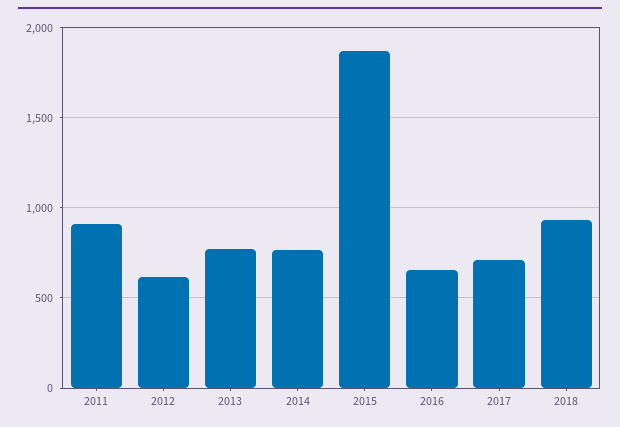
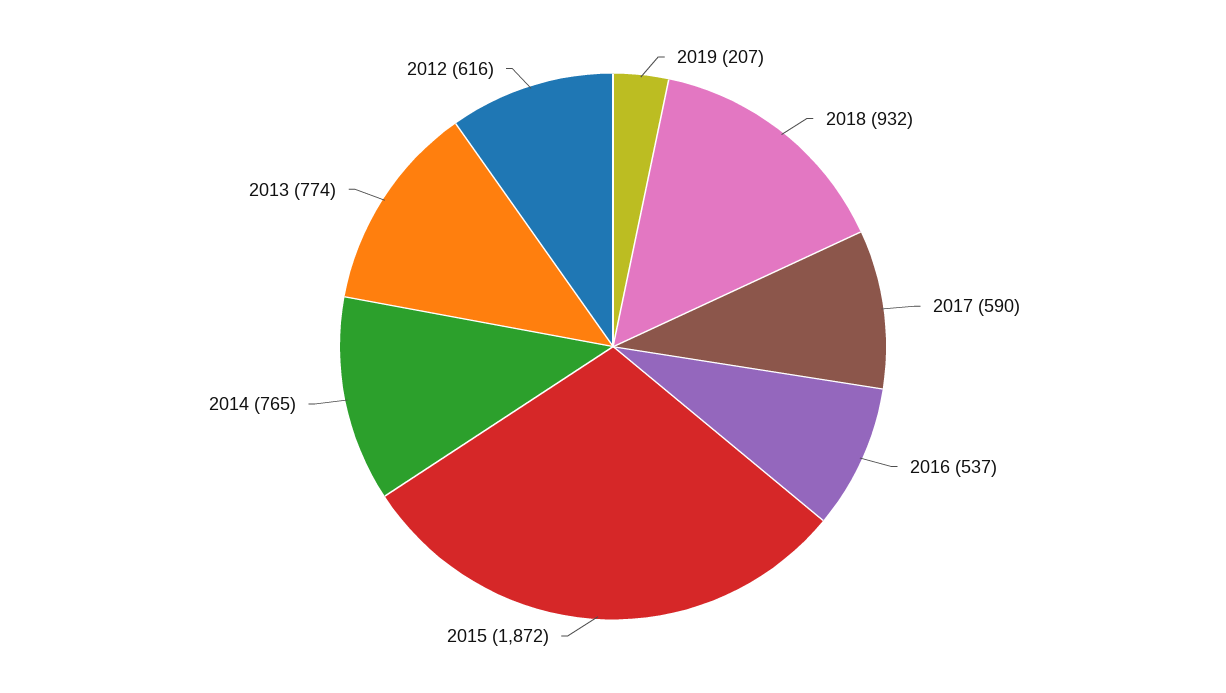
2011: 900 -> none
2016: 650 -> 537
2017: 700 -> 590
2019: none -> 207

